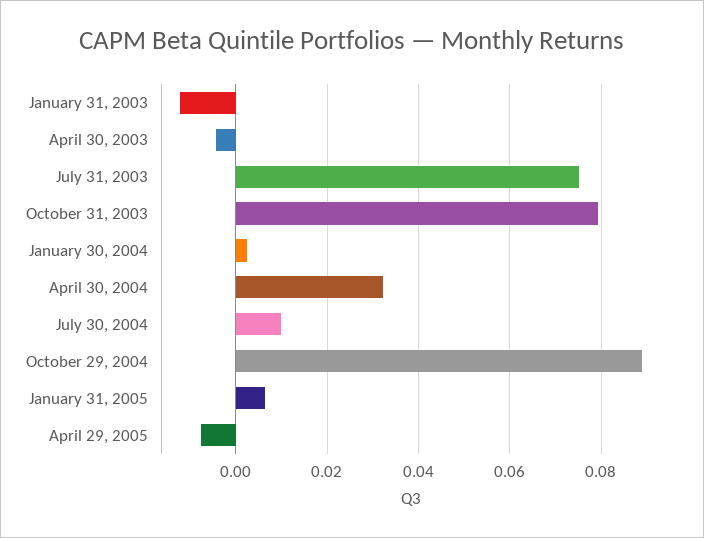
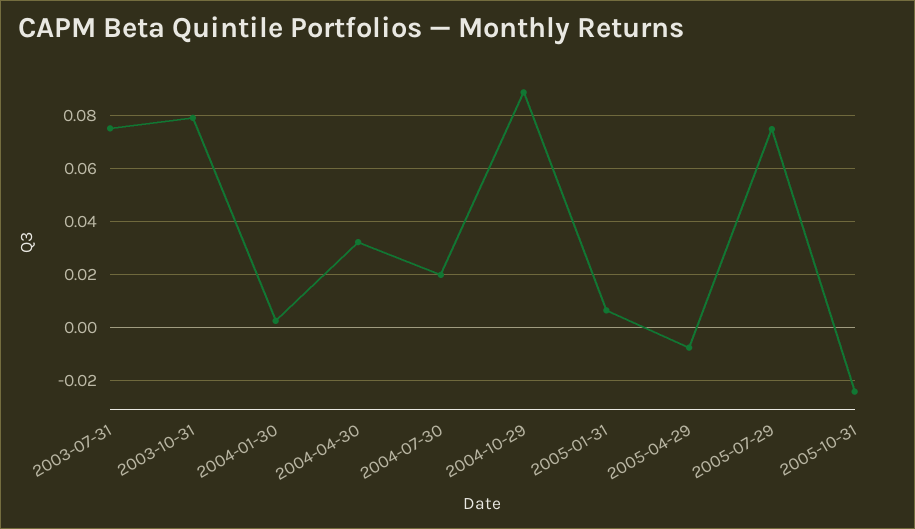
January 31, 2003: -0.012 -> none
April 30, 2003: -0.004 -> none
July 30, 2004: 0.01 -> 0.02
2005-07-29: none -> 0.075
2005-10-31: none -> -0.025

